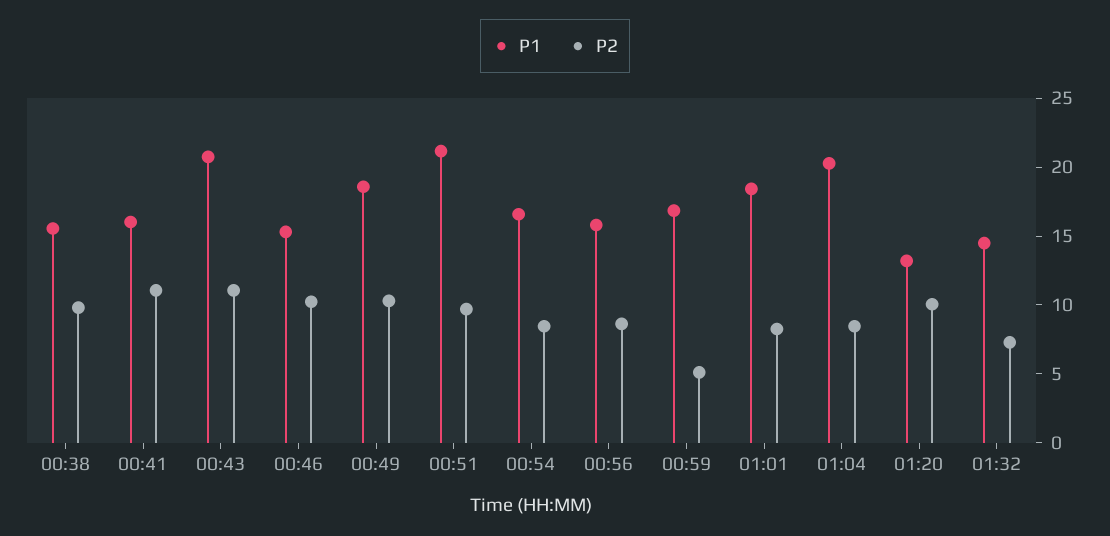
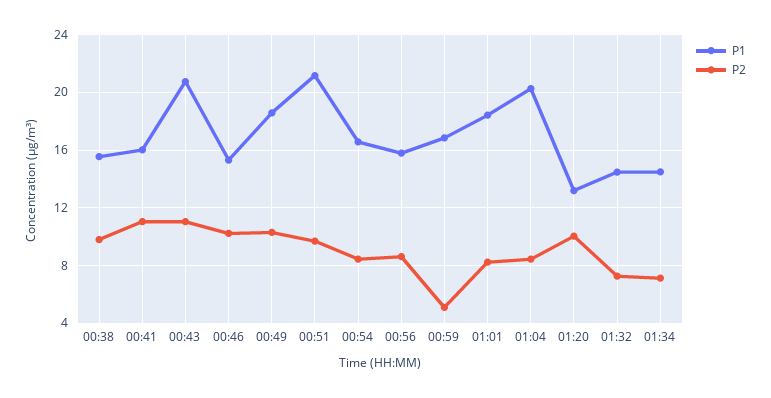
P1, 01:34: none -> 14.5
P2, 01:34: none -> 7

